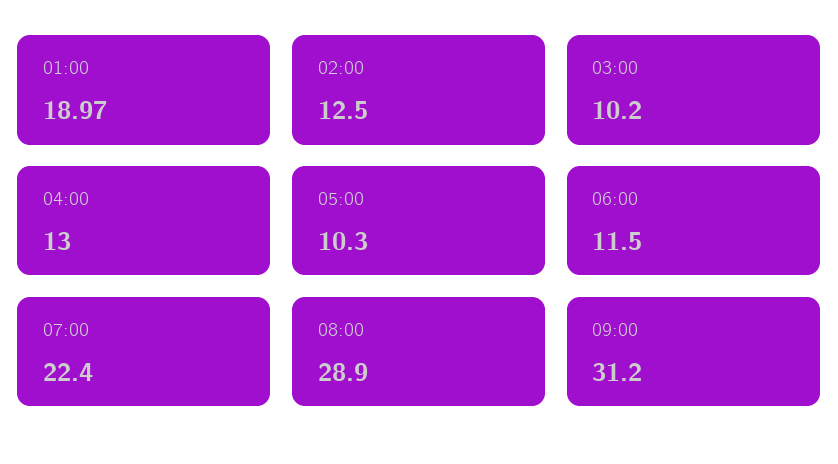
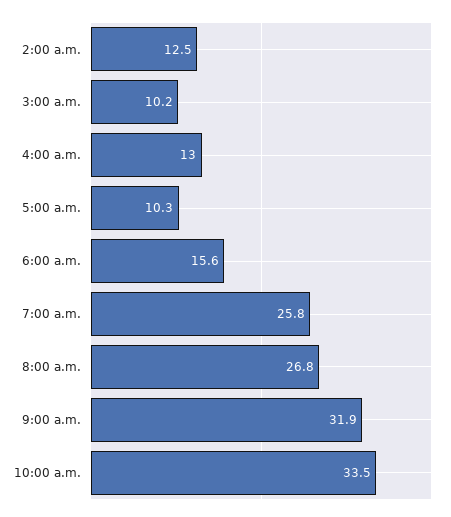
01:00: 18.97 -> none
06:00: 11.5 -> 15.6
07:00: 22.4 -> 25.8
08:00: 28.9 -> 26.8
09:00: 31.2 -> 31.9
10:00 a.m.: none -> 33.5

